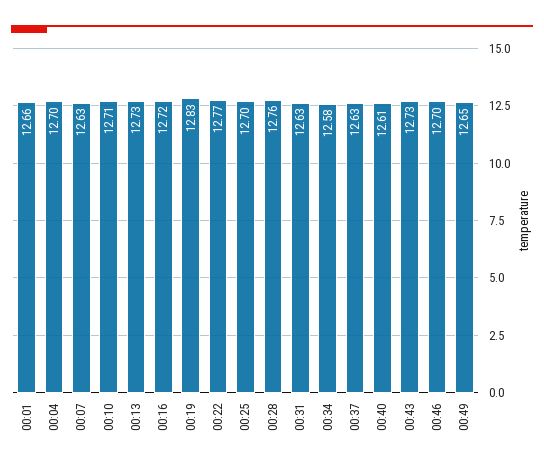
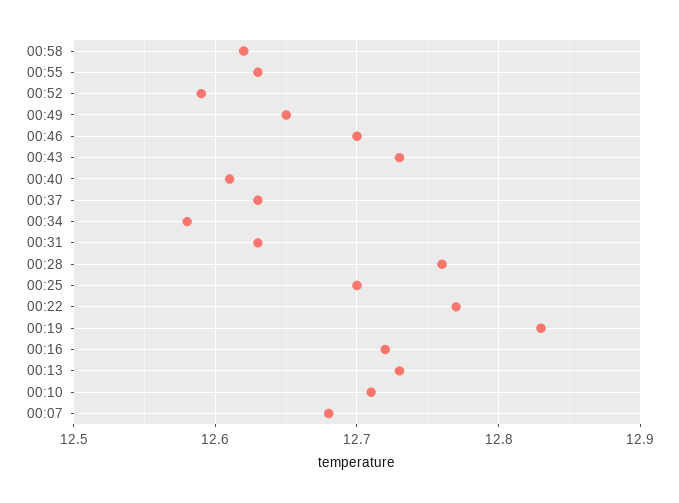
00:01: 12.66 -> none
00:04: 12.7 -> none
00:07: 12.63 -> 12.68
00:58: none -> 12.62
00:55: none -> 12.63
00:52: none -> 12.59

